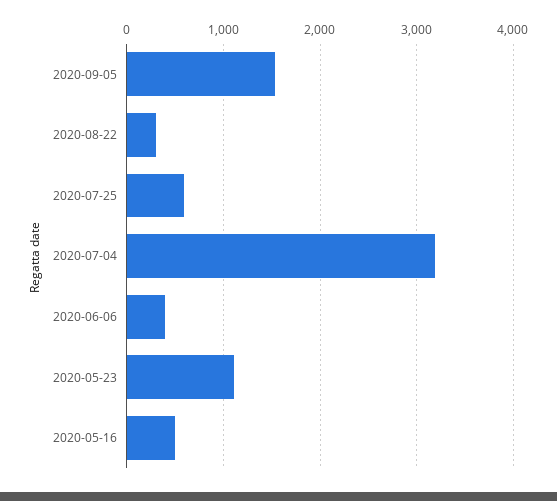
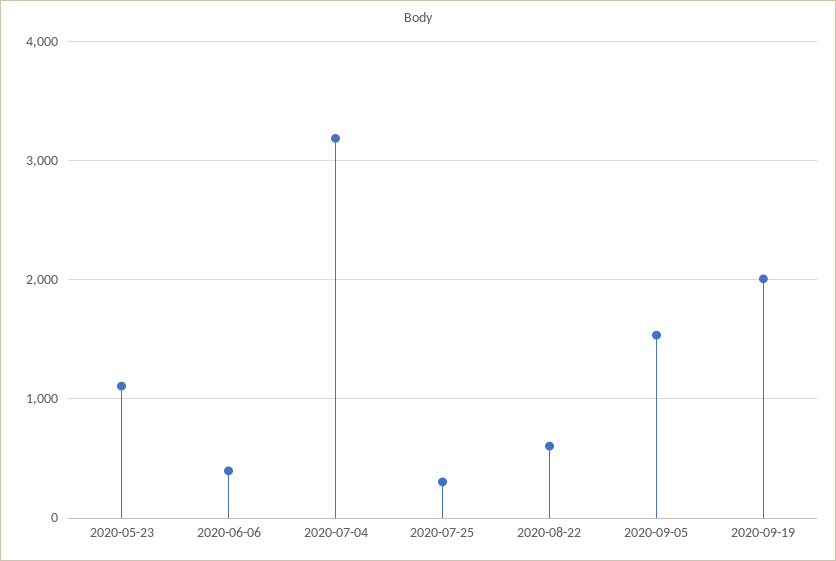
2020-08-22: 300 -> 600
2020-07-25: 600 -> 300
2020-05-16: 500 -> none
2020-09-19: none -> 2000

